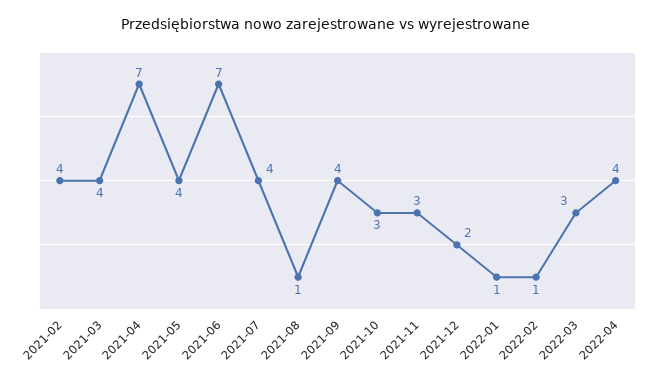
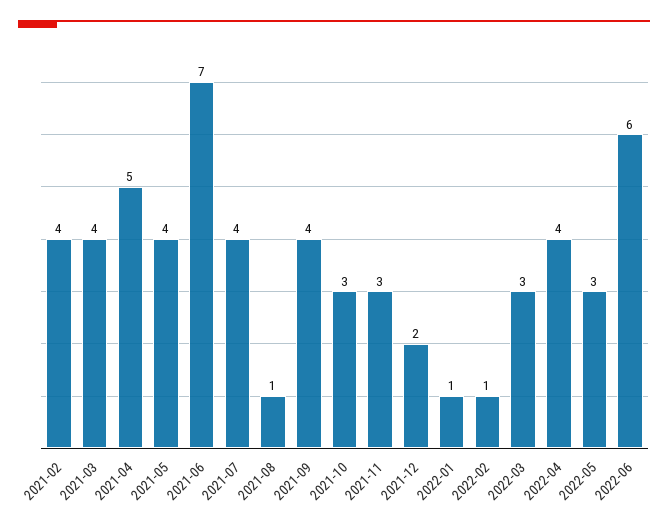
2021-04: 7 -> 5
2022-05: none -> 3
2022-06: none -> 6

